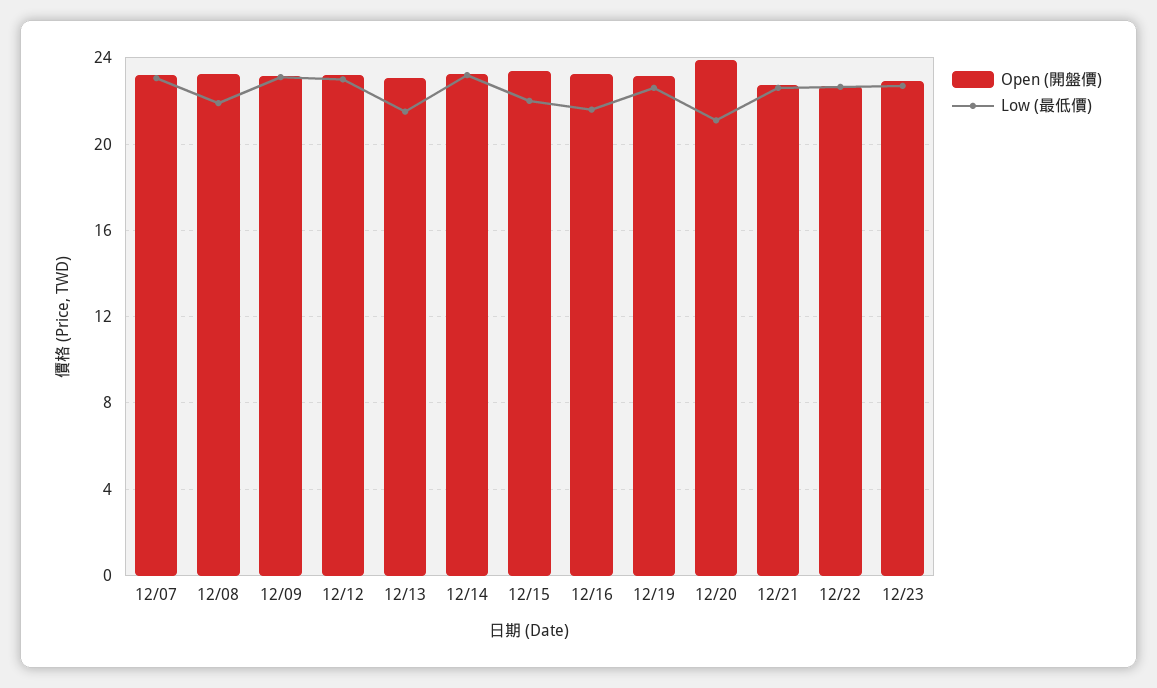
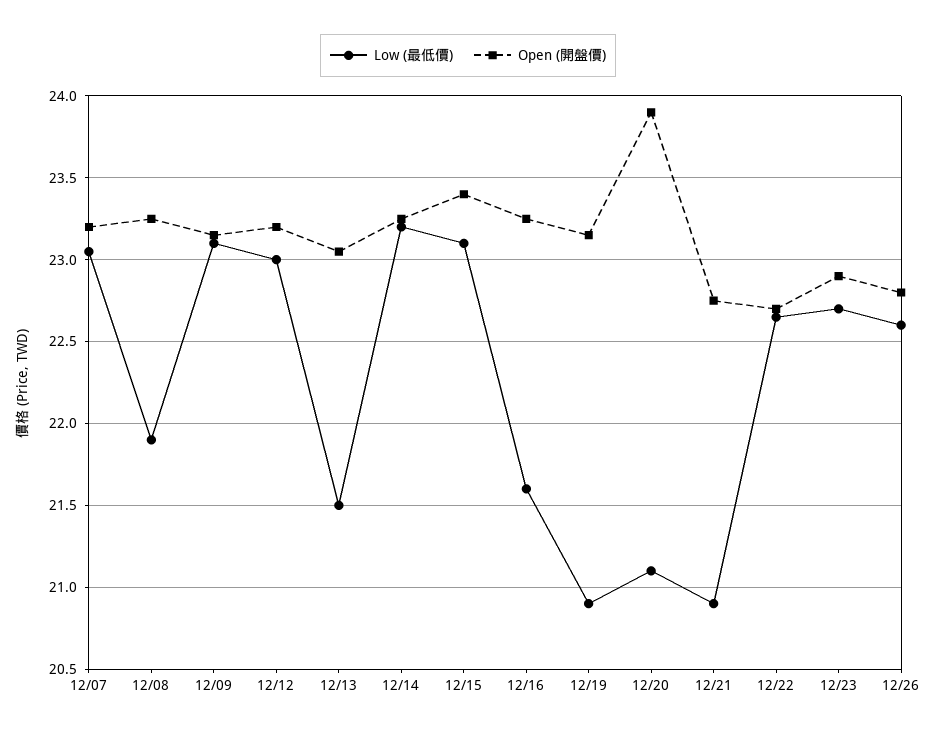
Low (最低價), 12/15: 22 -> 23.1
Low (最低價), 12/19: 22.5 -> 20.9
Low (最低價), 12/21: 22.5 -> 20.9
Low (最低價), 12/26: none -> 22.6
Open (開盤價), 12/26: none -> 22.8

